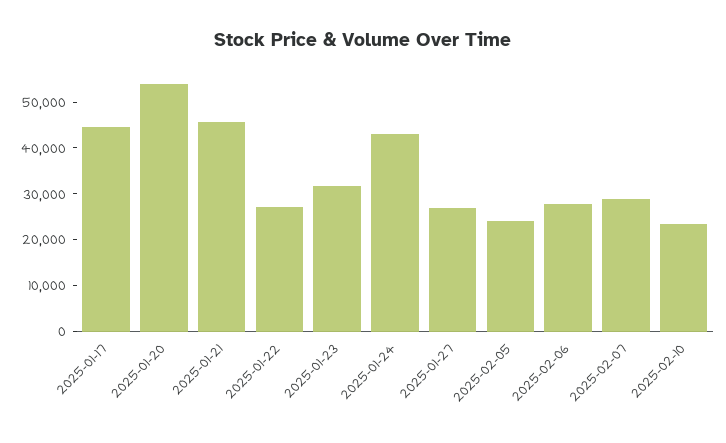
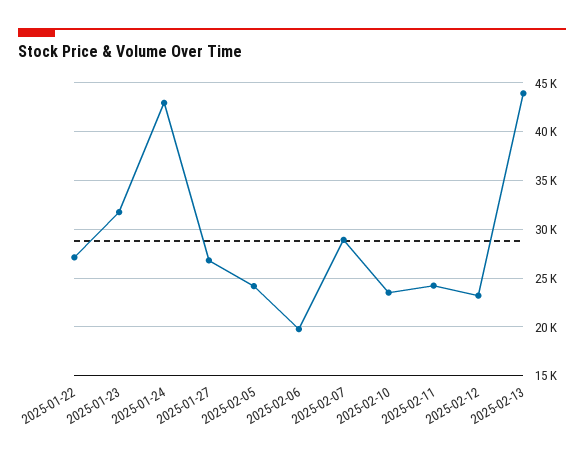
2025-01-17: 44000 -> none
2025-01-20: 54000 -> none
2025-01-21: 46000 -> none
2025-02-06: 28000 -> 20000
2025-02-11: none -> 24000
2025-02-12: none -> 23000
2025-02-13: none -> 44000

